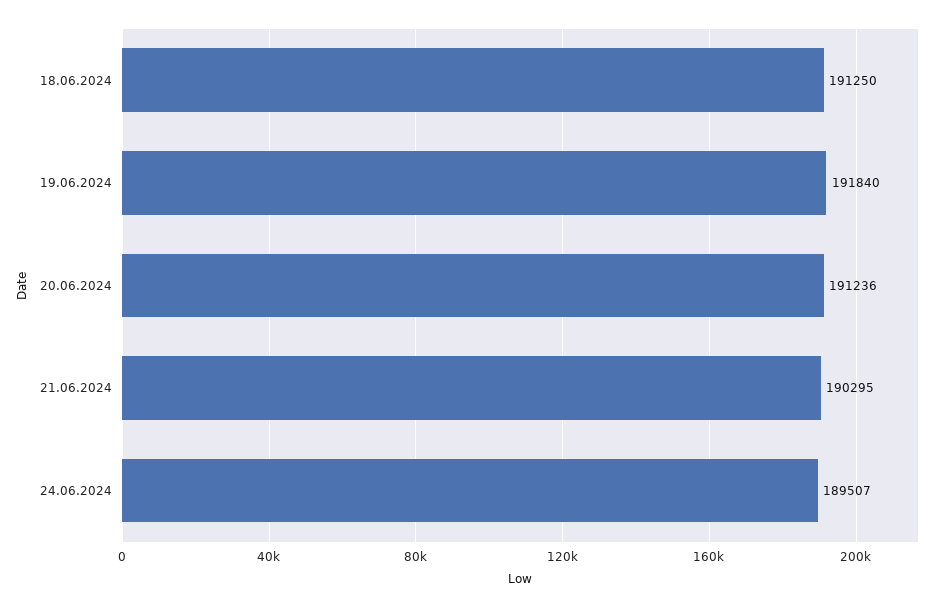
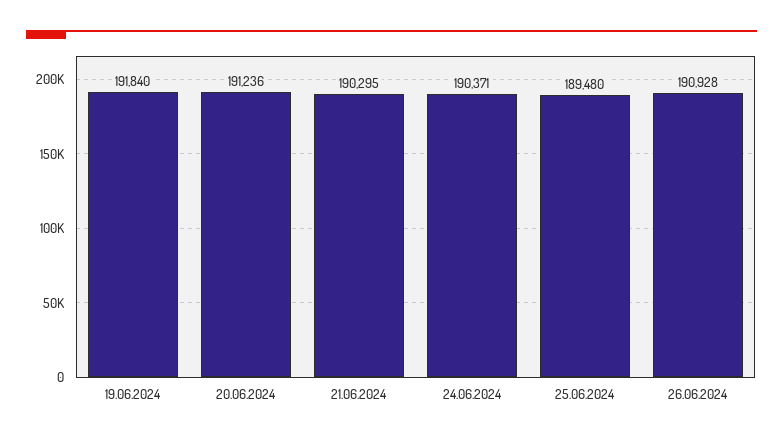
18.06.2024: 191250 -> none
24.06.2024: 189507 -> 190371
25.06.2024: none -> 189480
26.06.2024: none -> 190928

